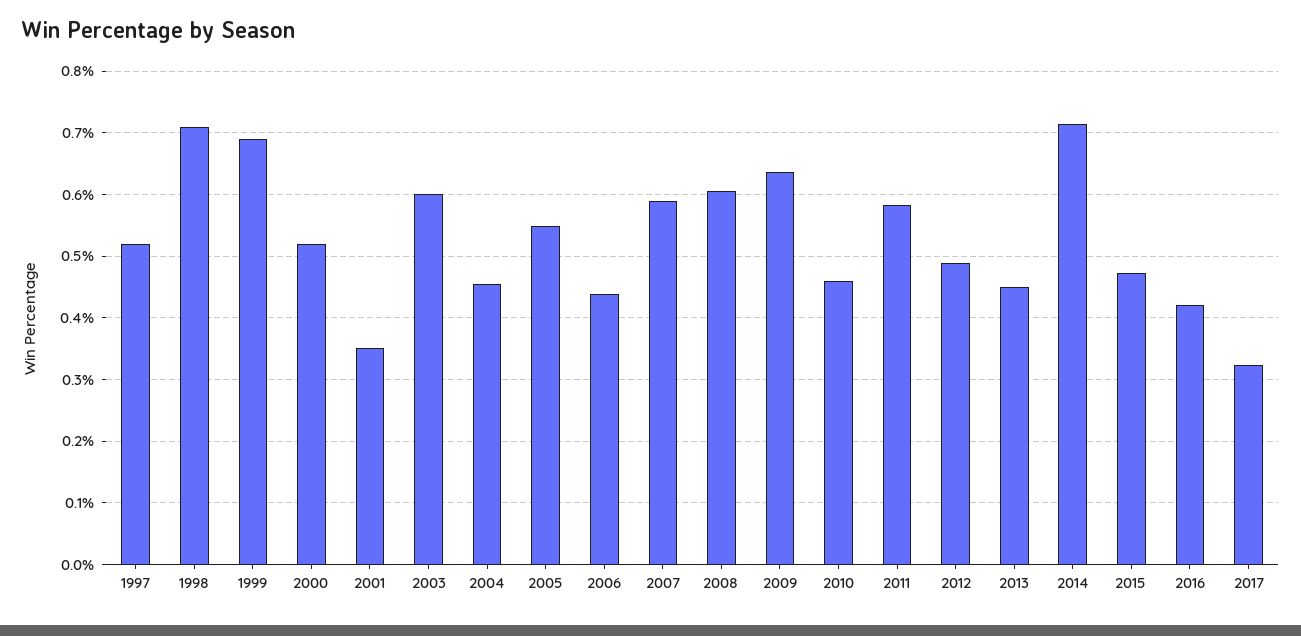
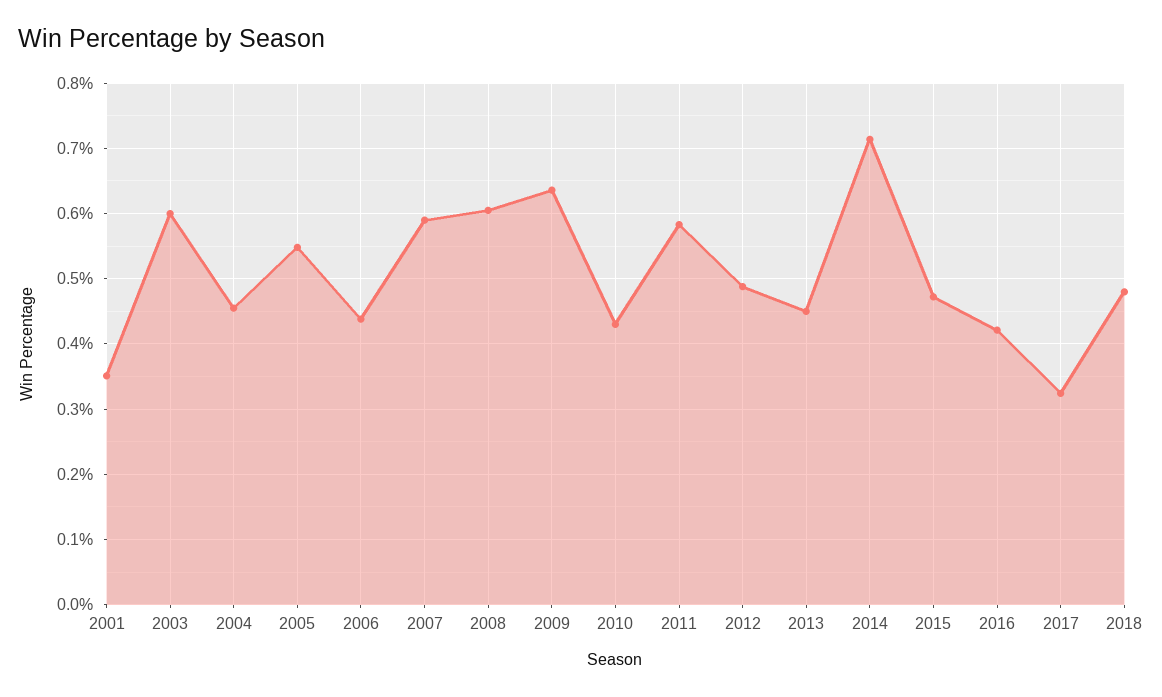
1997: 0.52 -> none
1998: 0.71 -> none
1999: 0.69 -> none
2000: 0.52 -> none
2010: 0.46 -> 0.43
2018: none -> 0.48

